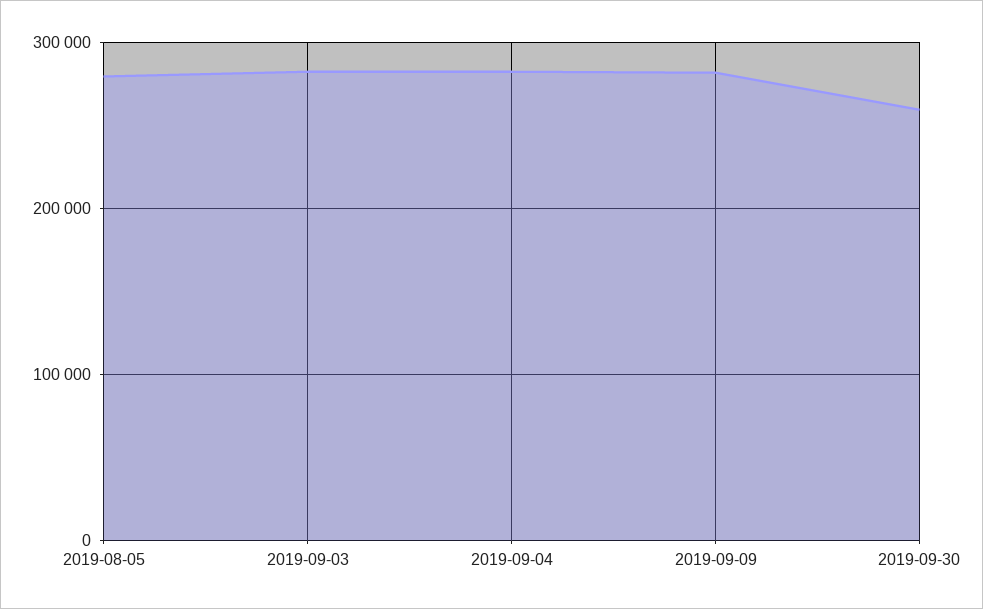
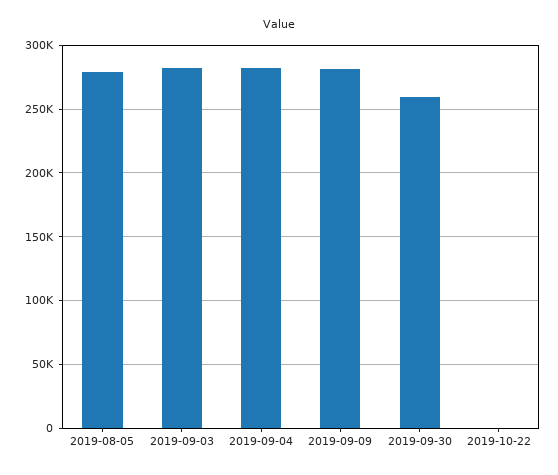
2019-10-22: none -> 0

